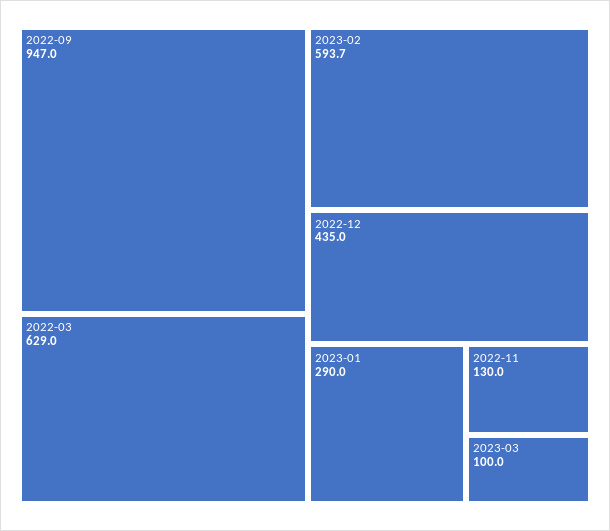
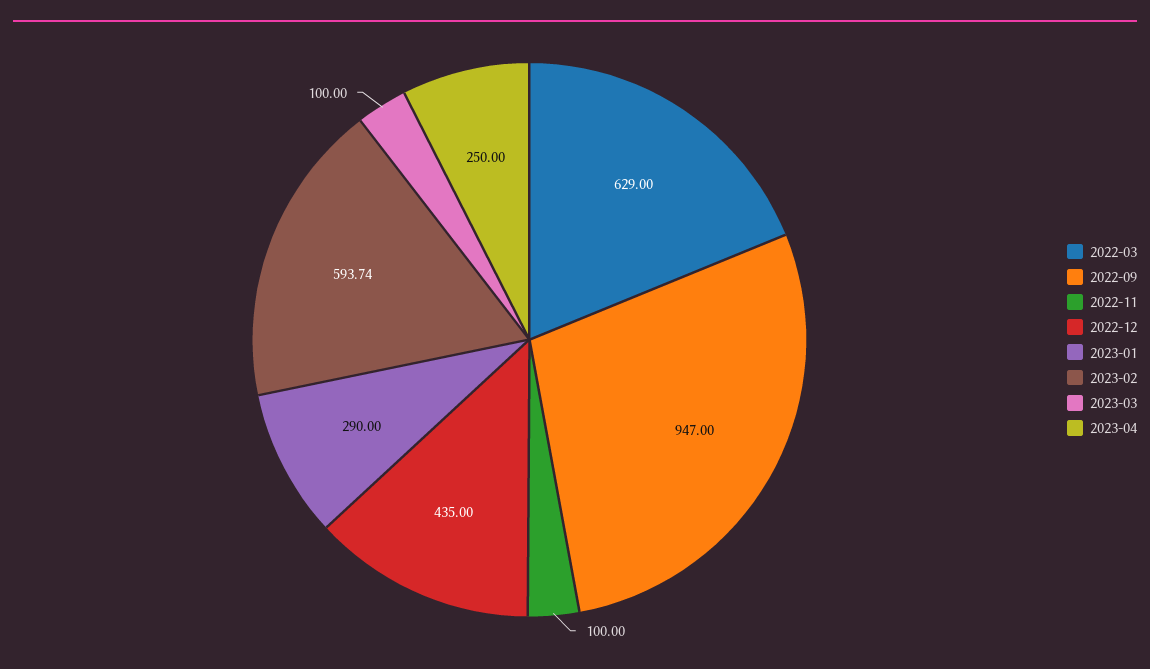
2022-11: 130 -> 100
2023-04: none -> 250

